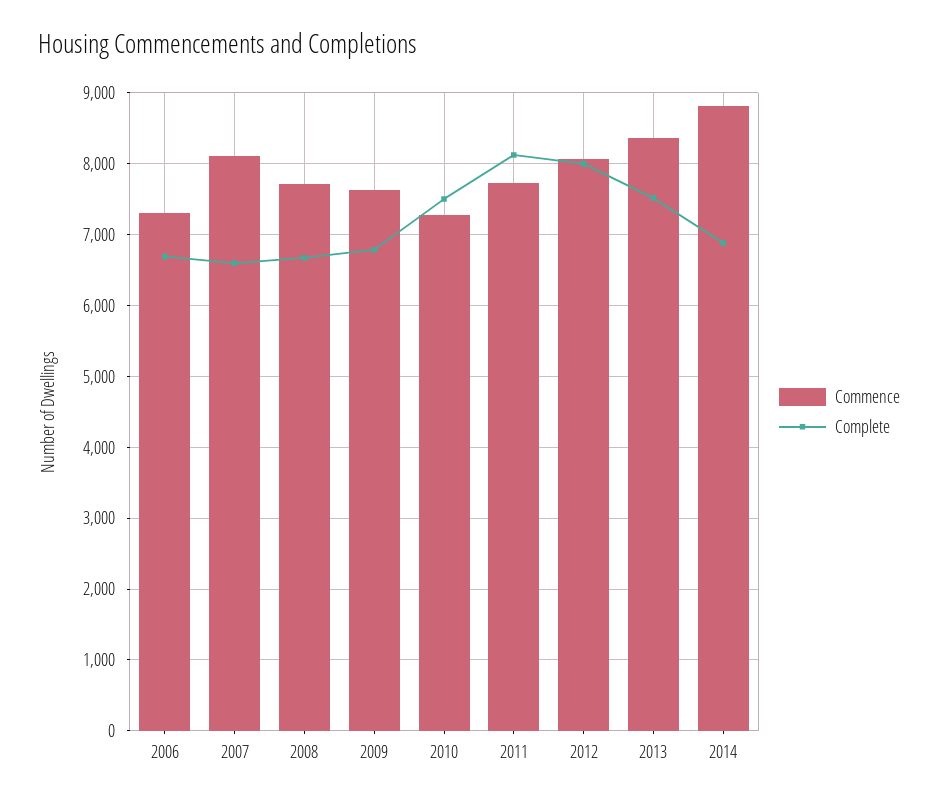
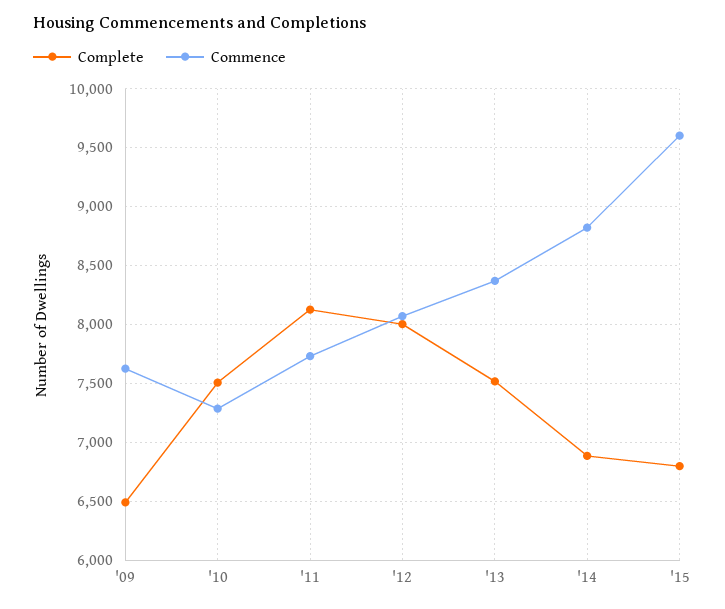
Commence, 2006: 7300 -> none
Complete, 2006: 6700 -> none
Commence, 2007: 8100 -> none
Complete, 2007: 6600 -> none
Commence, 2008: 7700 -> none
Complete, 2008: 6700 -> none
Complete, 2009: 6800 -> 6500
Complete, '15: none -> 6800
Commence, '15: none -> 9600

